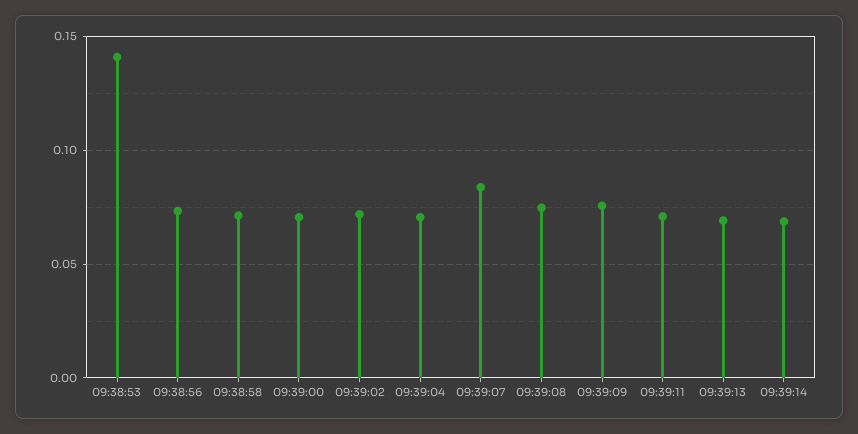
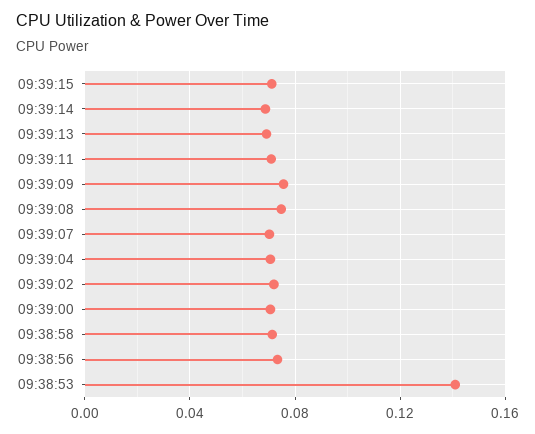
09:39:07: 0.085 -> 0.07
09:39:15: none -> 0.07

